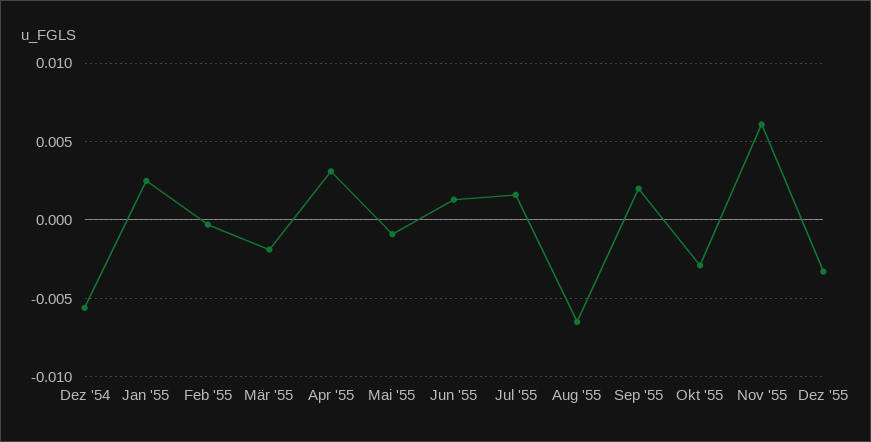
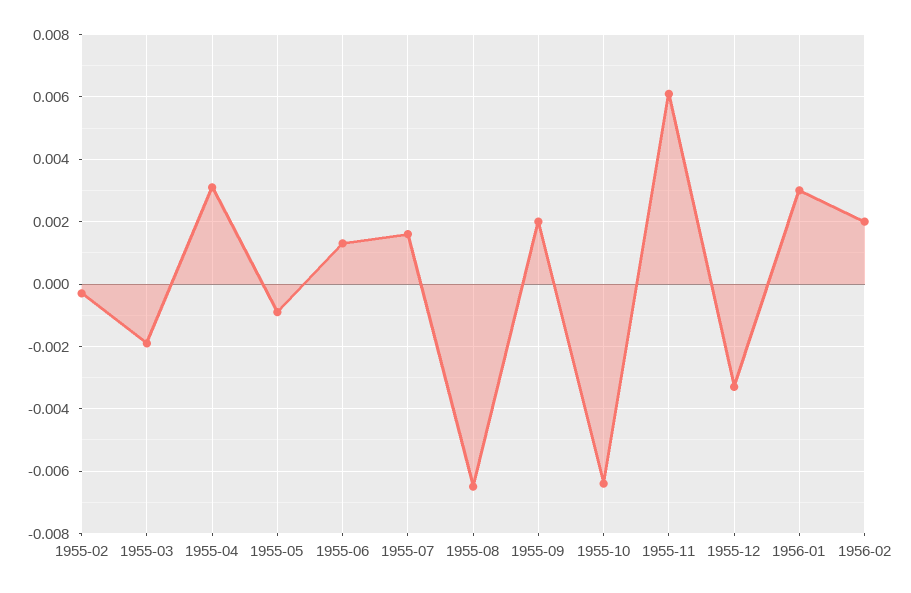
Dez '54: -0.0055 -> none
Jan '55: 0.0025 -> none
Okt '55: -0.003 -> -0.0065
1956-01: none -> 0.003
1956-02: none -> 0.002

